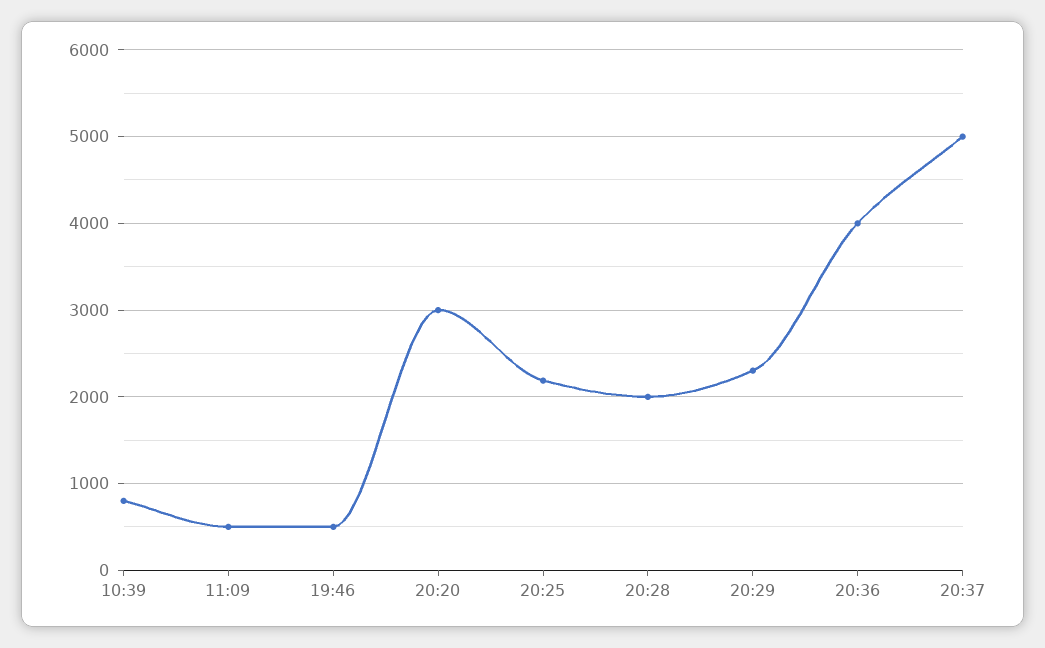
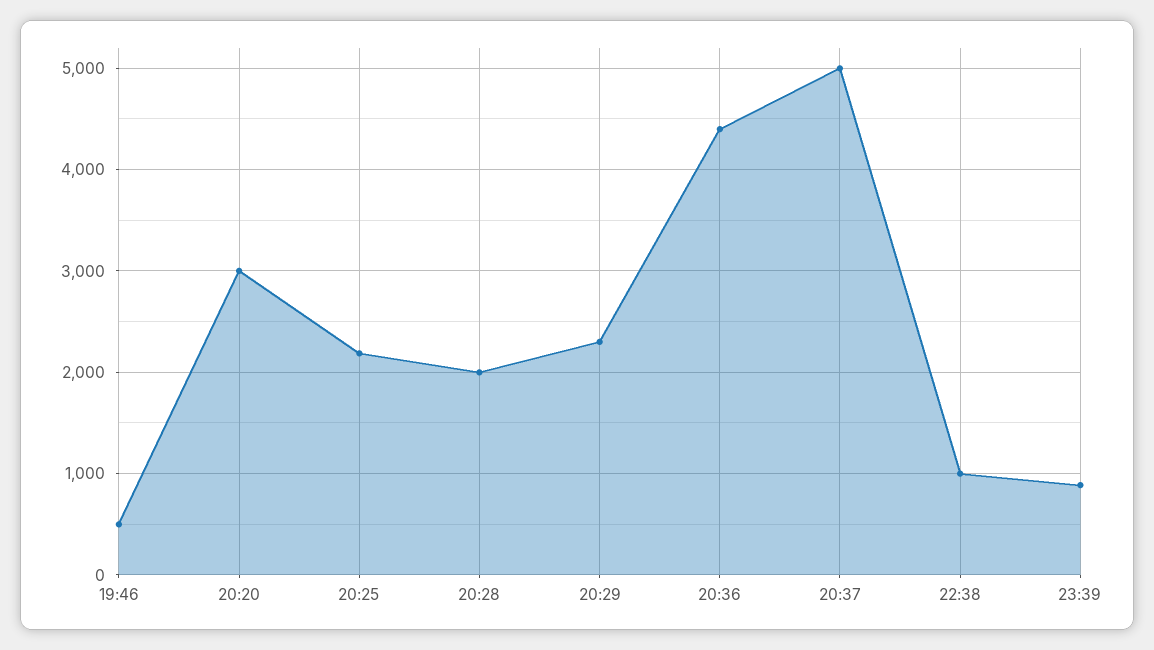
10:39: 800 -> none
11:09: 500 -> none
20:36: 4000 -> 4400
22:38: none -> 1000
23:39: none -> 900

